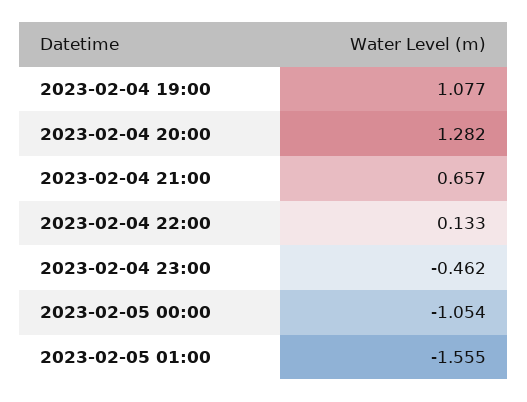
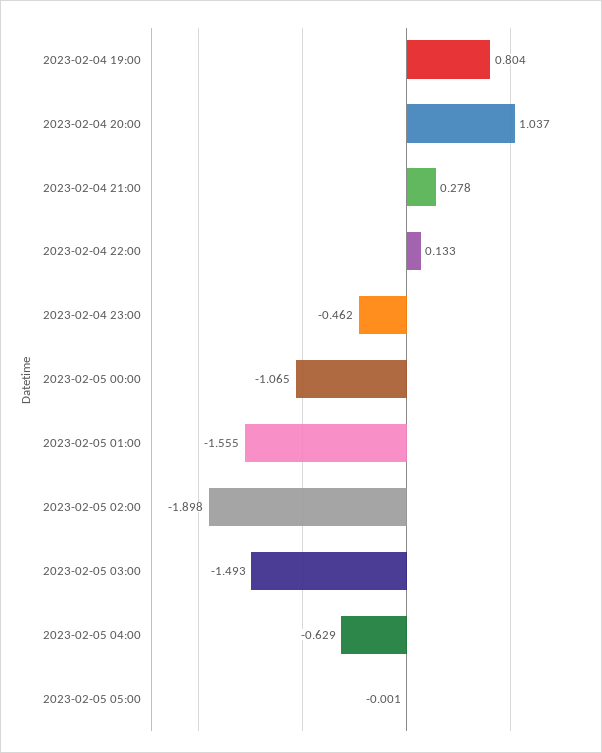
2023-02-04 19:00: 1.077 -> 0.804
2023-02-04 20:00: 1.282 -> 1.037
2023-02-04 21:00: 0.657 -> 0.278
2023-02-05 00:00: -1.054 -> -1.065
2023-02-05 02:00: none -> -1.898
2023-02-05 03:00: none -> -1.493
2023-02-05 04:00: none -> -0.629
2023-02-05 05:00: none -> -0.001

